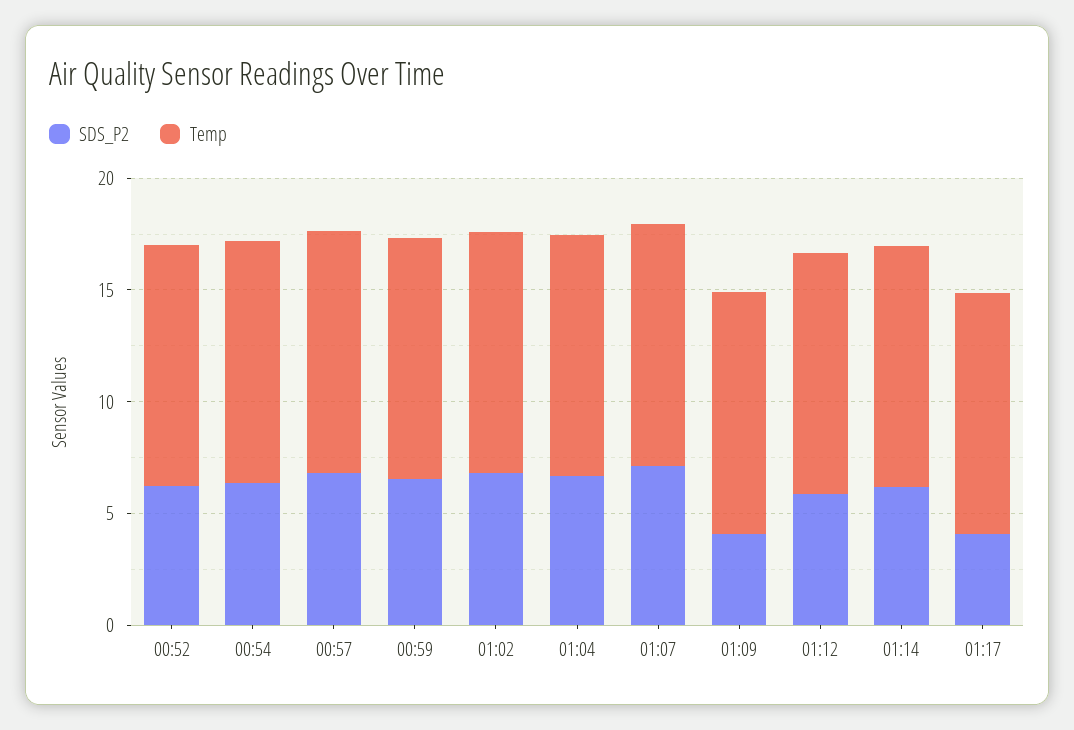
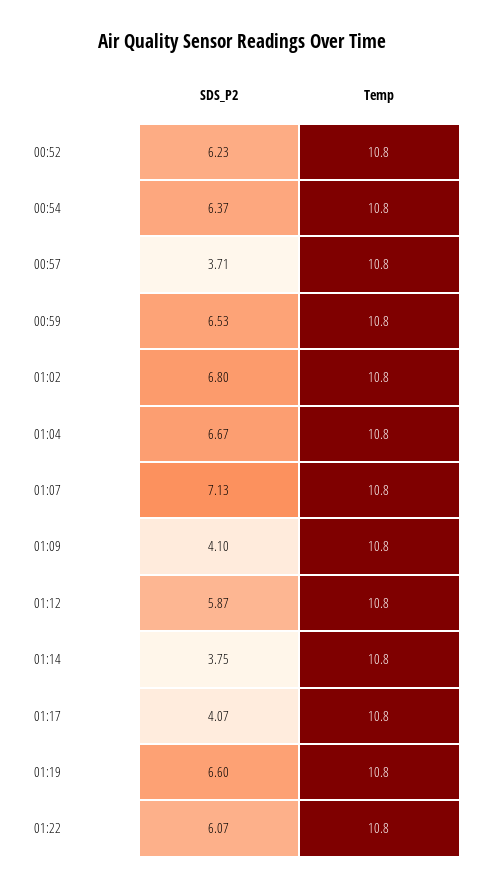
SDS_P2, 00:57: 7 -> 3.71
SDS_P2, 01:14: 6 -> 3.75
SDS_P2, 01:19: none -> 6.6
Temp, 01:19: none -> 10.8
SDS_P2, 01:22: none -> 6.07
Temp, 01:22: none -> 10.8

